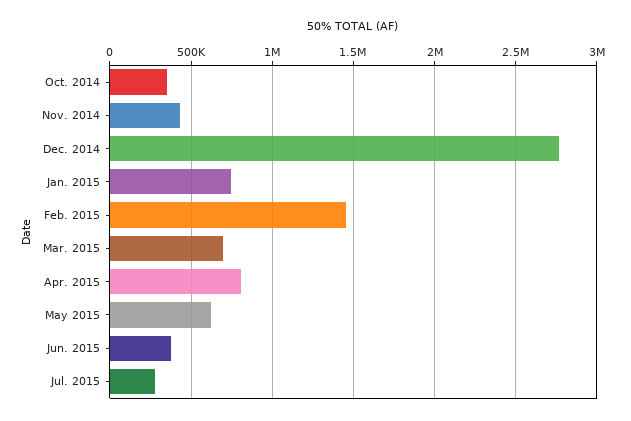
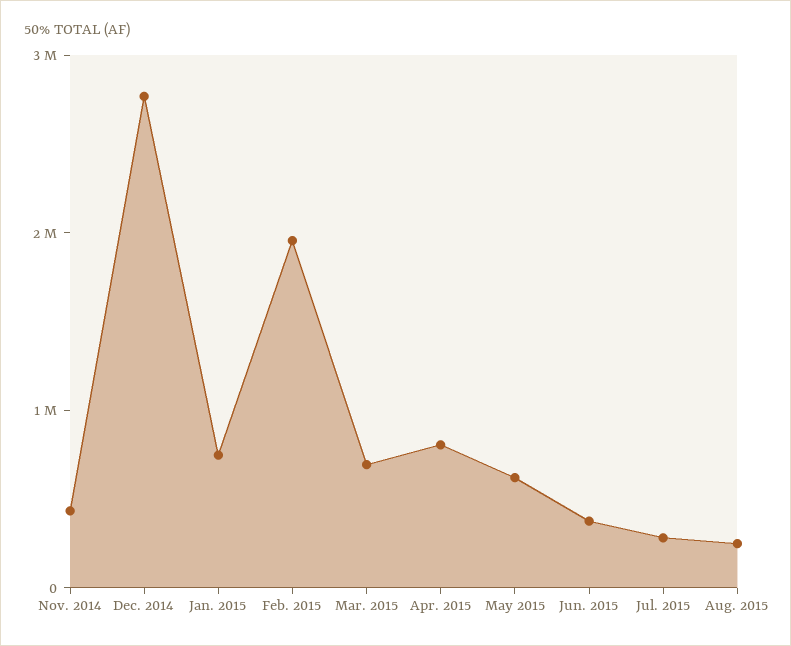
Oct. 2014: 350000 -> none
Feb. 2015: 1450000 -> 2000000
Aug. 2015: none -> 200000

